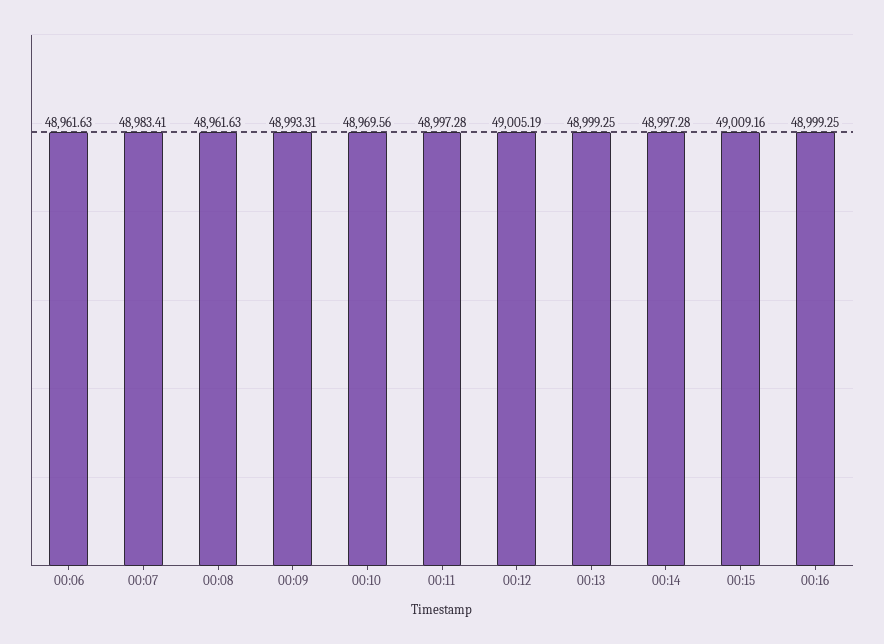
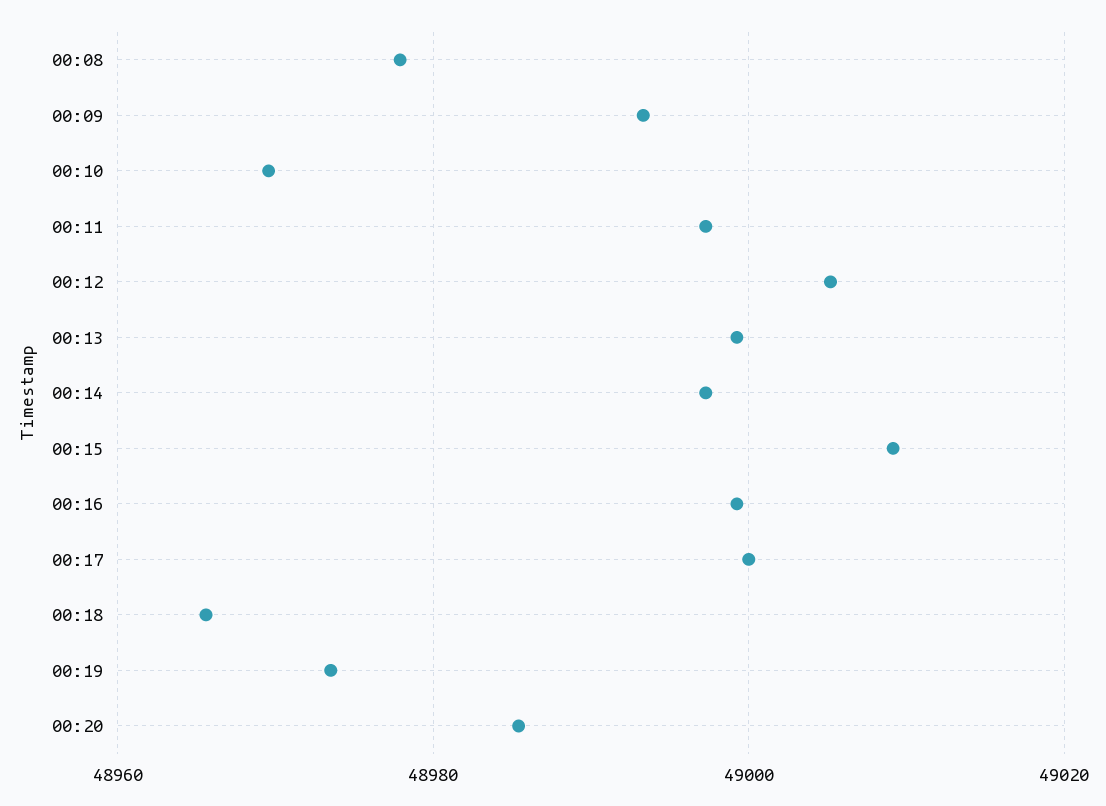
00:06: 48961.63 -> none
00:07: 48983.41 -> none
00:08: 48961.63 -> 48978
00:17: none -> 49000
00:18: none -> 48966
00:19: none -> 48974
00:20: none -> 48986

